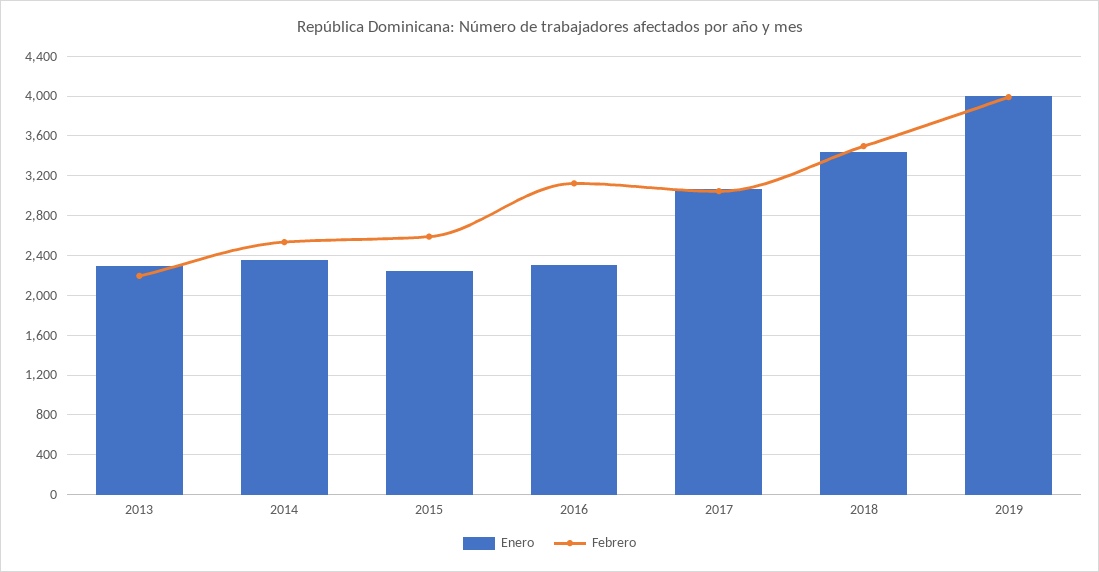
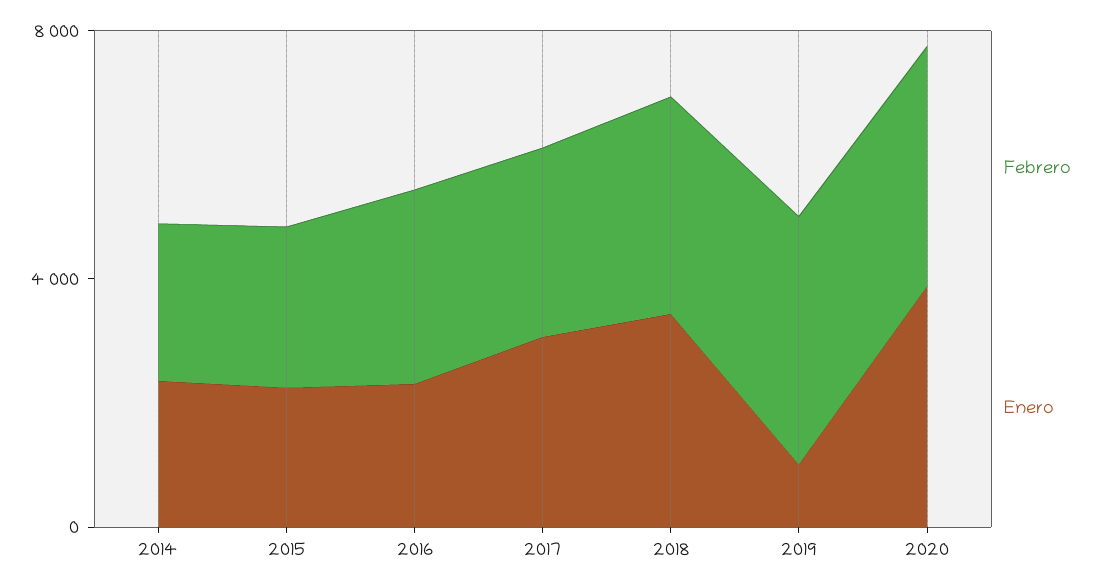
Enero, 2013: 2300 -> none
Febrero, 2013: 2200 -> none
Enero, 2019: 4000 -> 1000
Febrero, 2020: none -> 4000
Enero, 2020: none -> 4000

